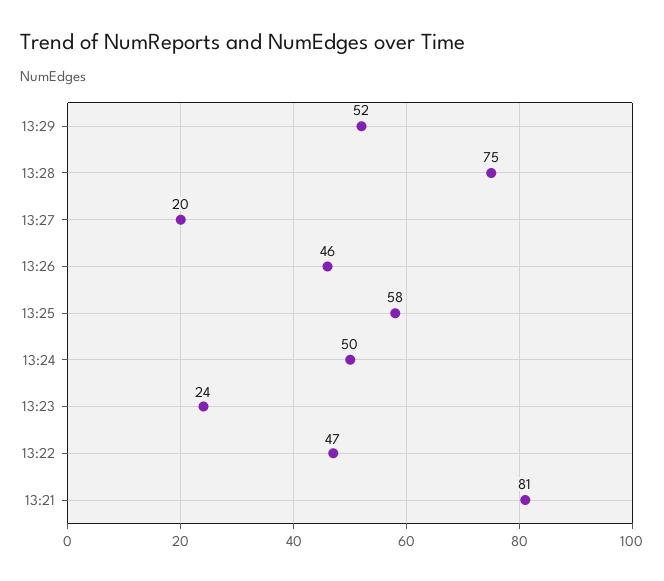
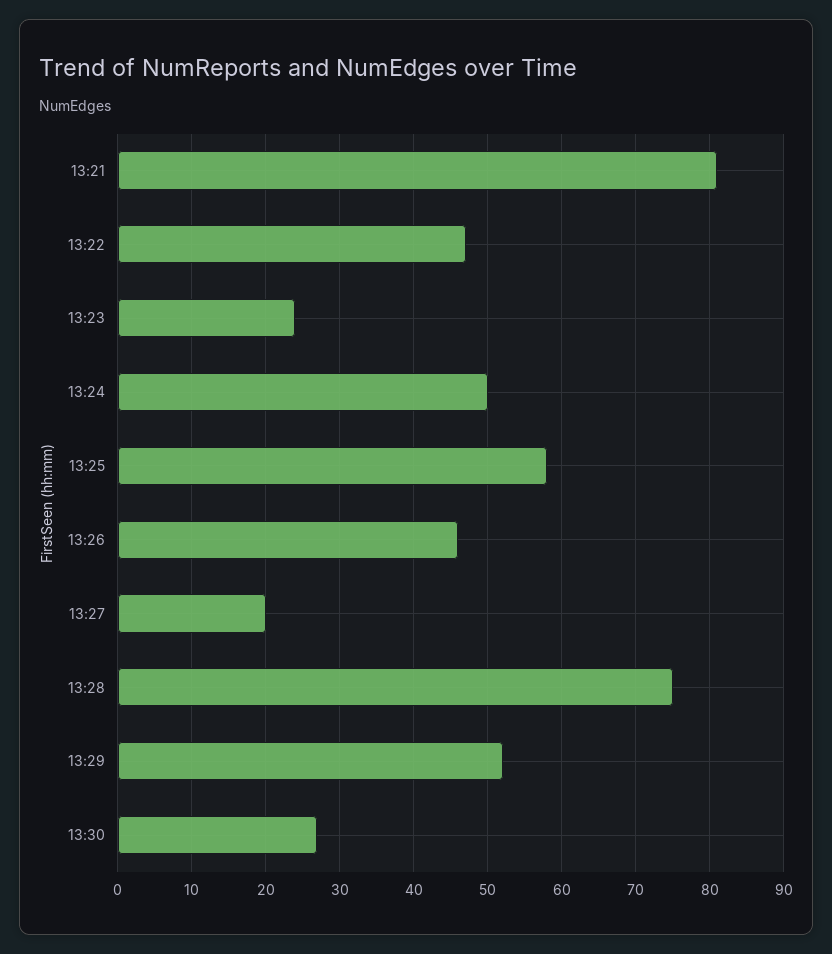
13:30: none -> 27

